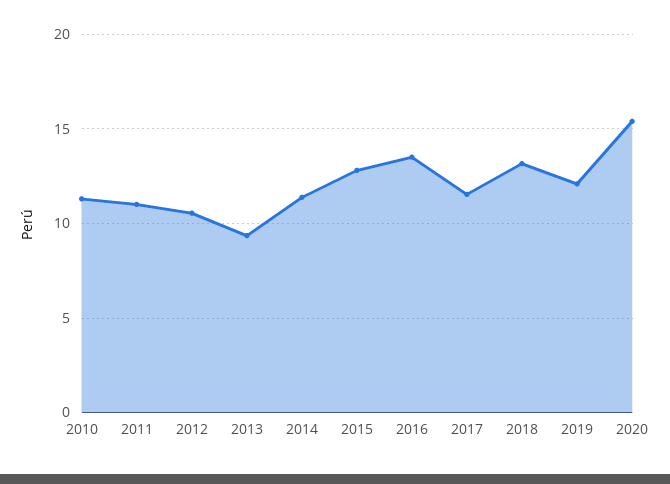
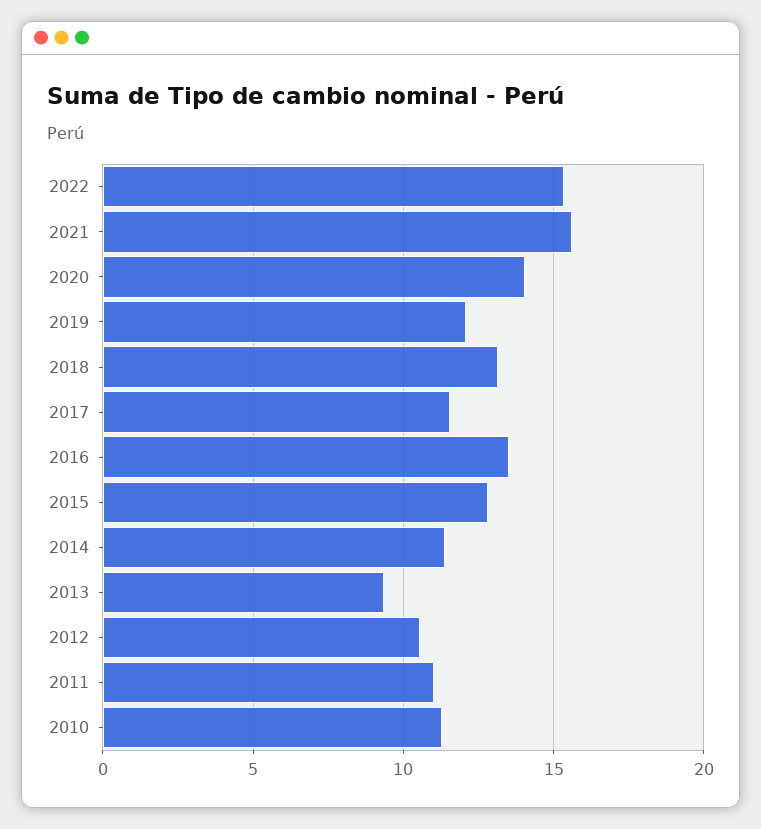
2020: 15.5 -> 14
2022: none -> 15.5
2021: none -> 15.5

